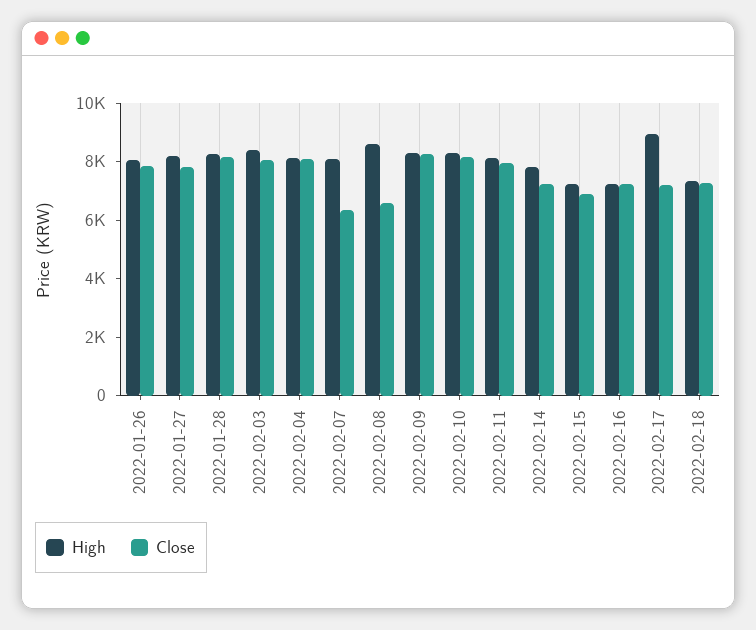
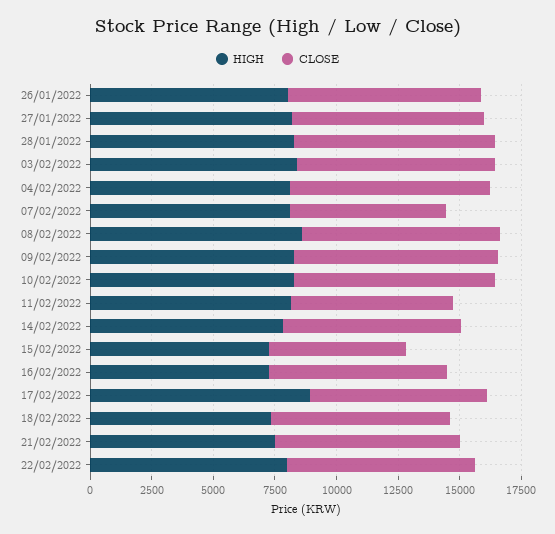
Close, 2022-02-08: 6500 -> 8000
Close, 2022-02-11: 8000 -> 6500
Close, 2022-02-15: 7000 -> 5500
High, 21/02/2022: none -> 7500
Close, 21/02/2022: none -> 7500
High, 22/02/2022: none -> 8000
Close, 22/02/2022: none -> 7500

